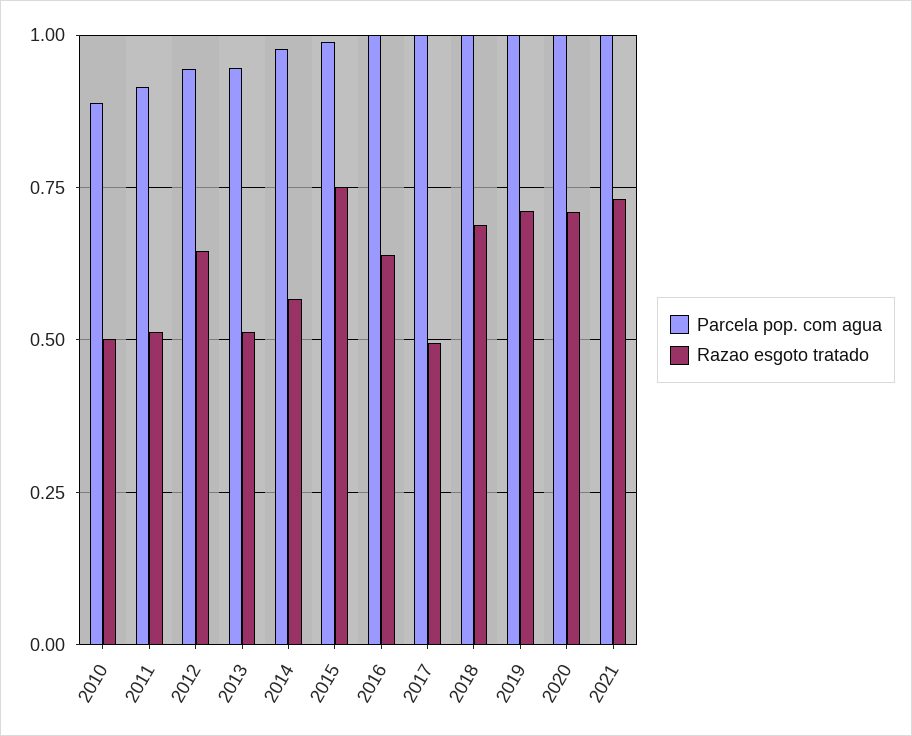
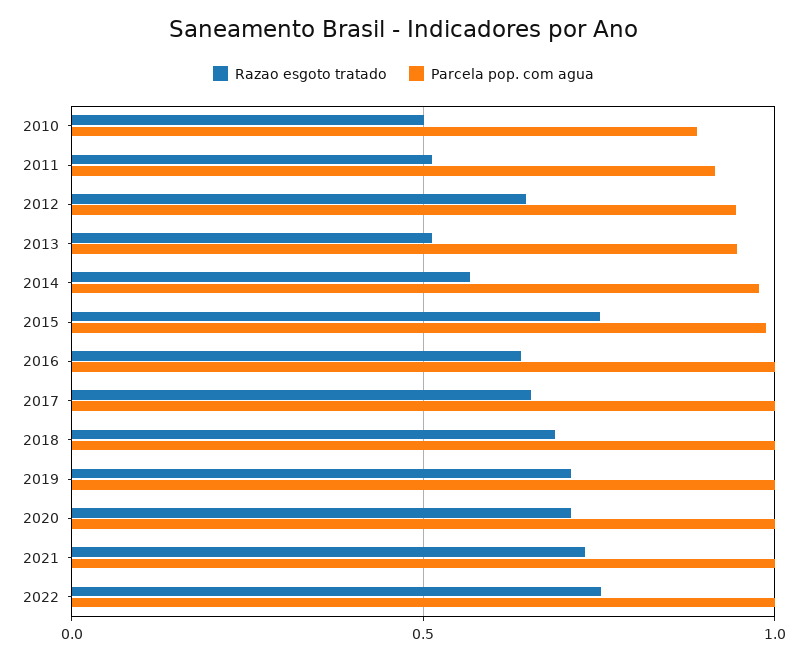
Razao esgoto tratado, 2017: 0.5 -> 0.65
Razao esgoto tratado, 2022: none -> 0.75
Parcela pop. com agua, 2022: none -> 1

